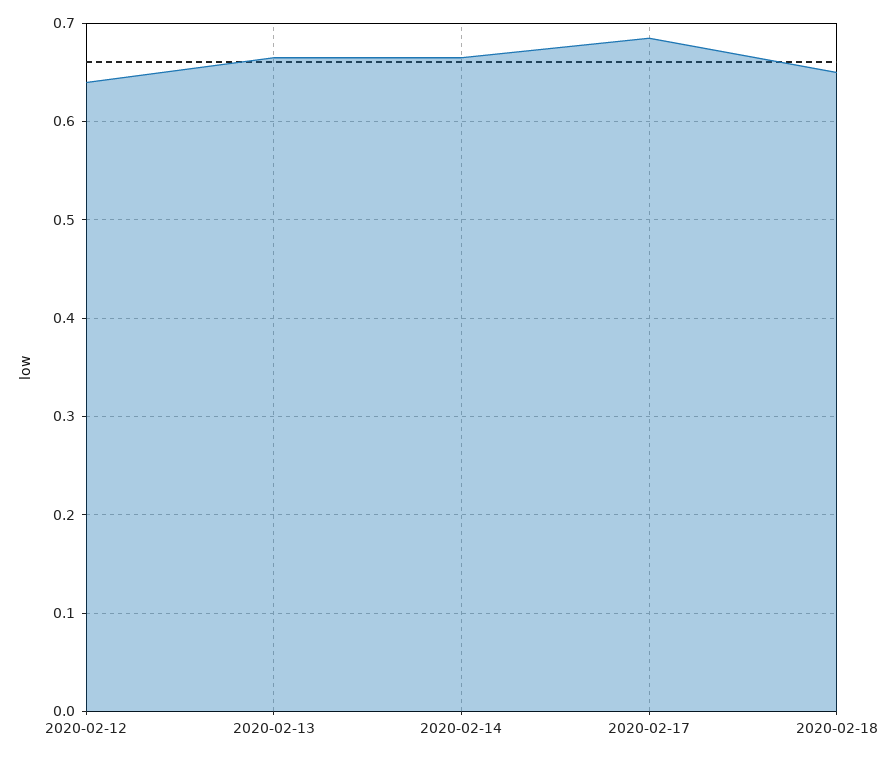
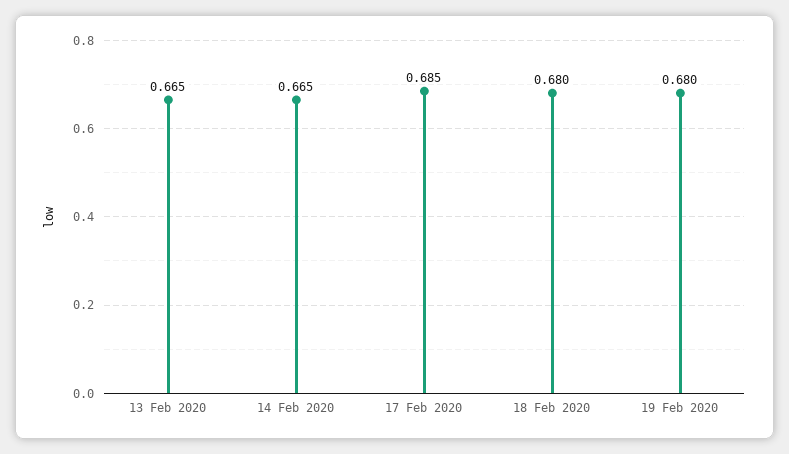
2020-02-12: 0.64 -> none
2020-02-18: 0.65 -> 0.68
19 Feb 2020: none -> 0.68

